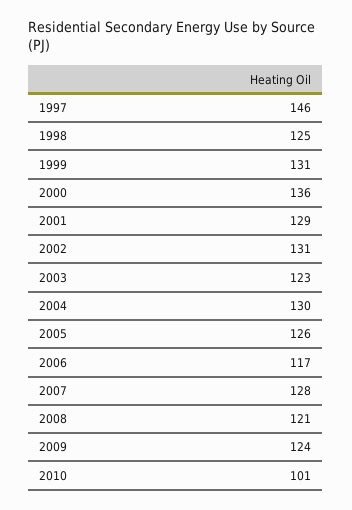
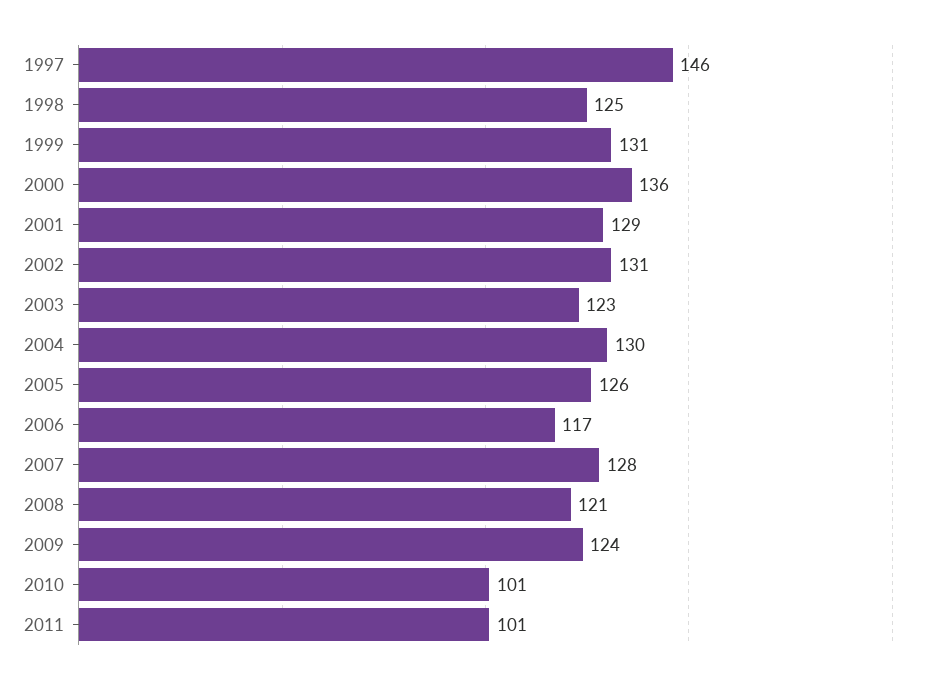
2011: none -> 101

